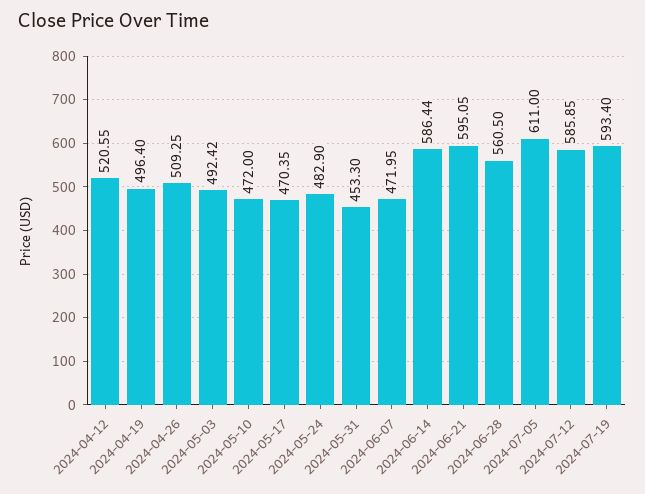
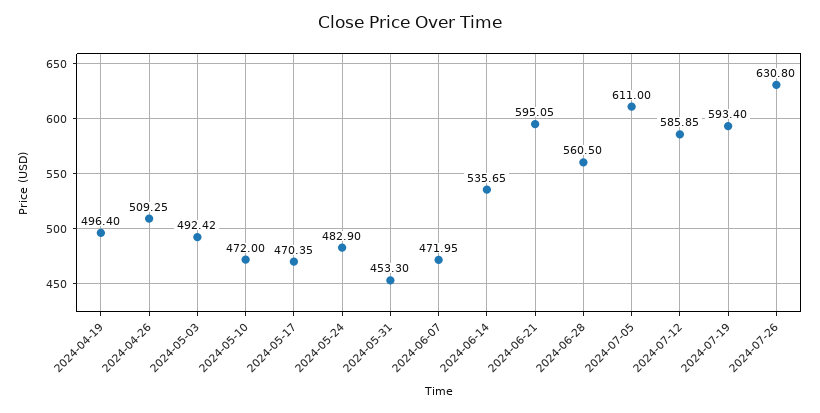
2024-04-12: 520.55 -> none
2024-06-14: 586.44 -> 535.65
2024-07-26: none -> 630.8

